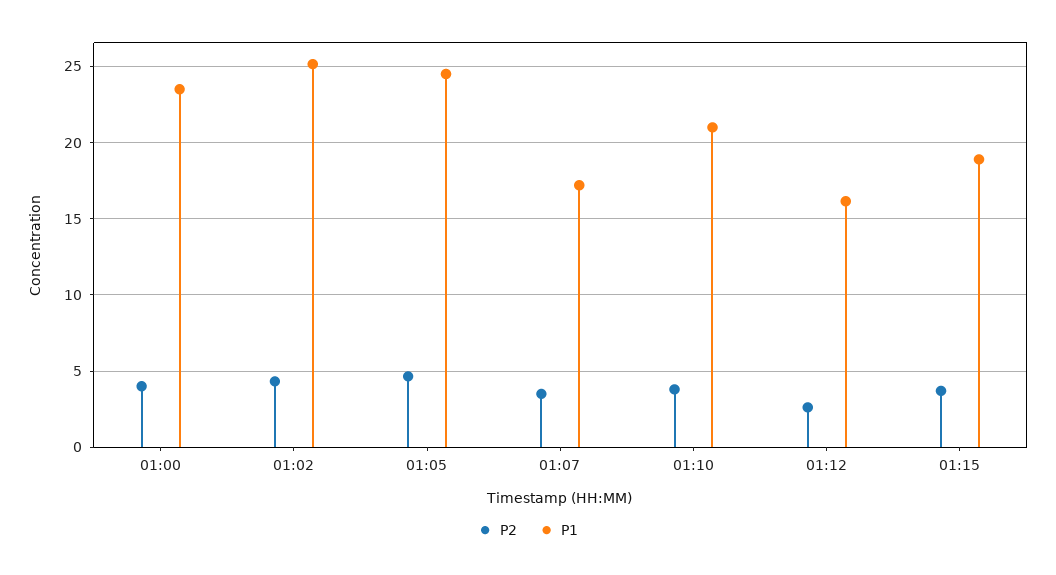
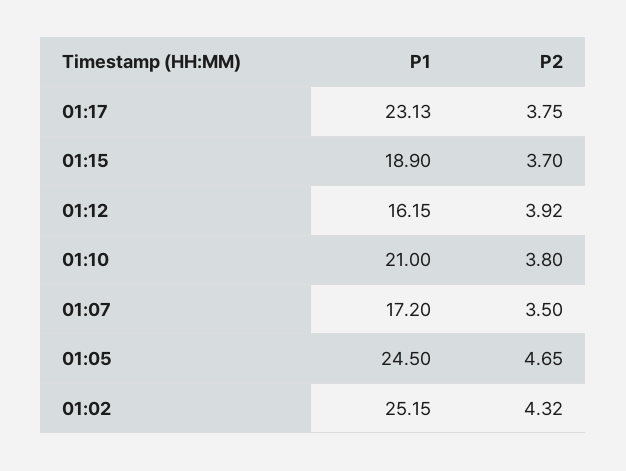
P2, 01:00: 4 -> none
P1, 01:00: 23.5 -> none
P2, 01:12: 2.5 -> 3.92
P1, 01:17: none -> 23.13
P2, 01:17: none -> 3.75

